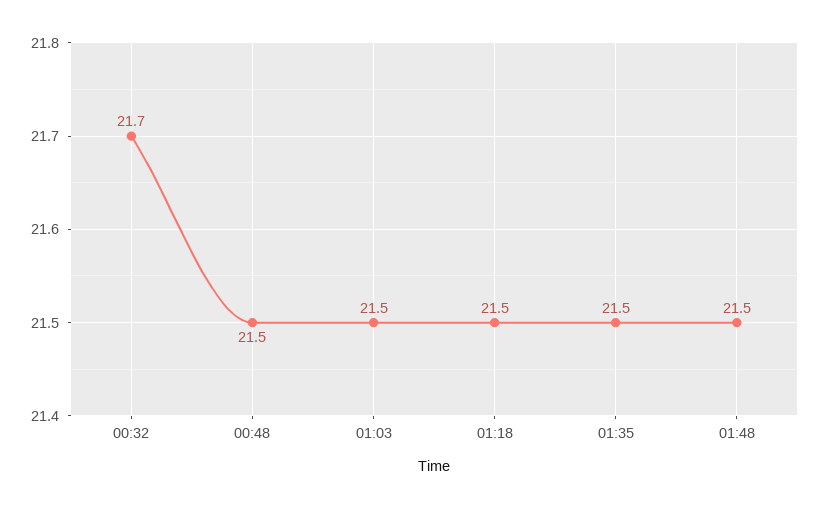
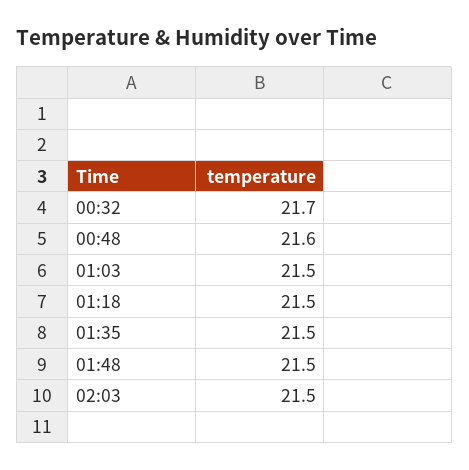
00:48: 21.5 -> 21.6
02:03: none -> 21.5

